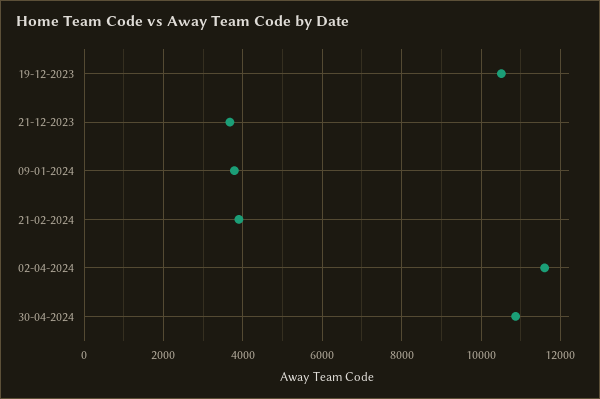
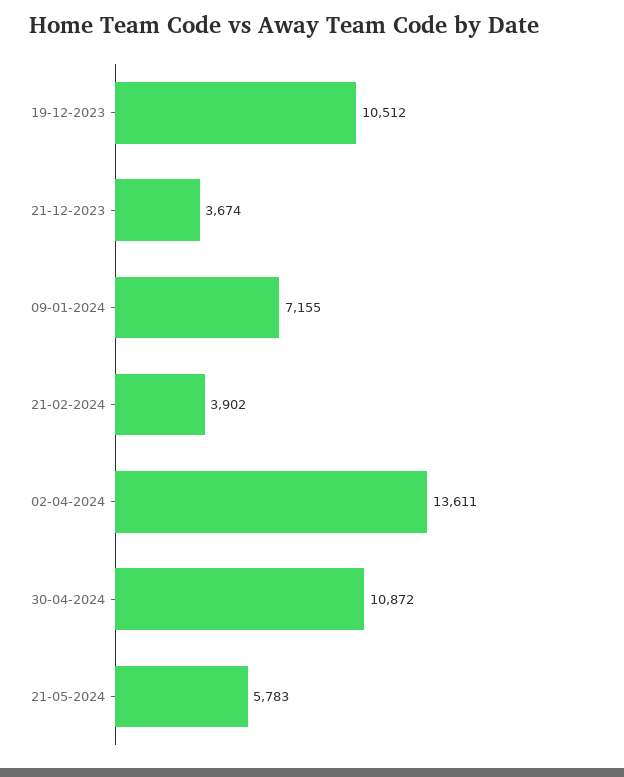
09-01-2024: 3800 -> 7155
02-04-2024: 11600 -> 13611
21-05-2024: none -> 5783

